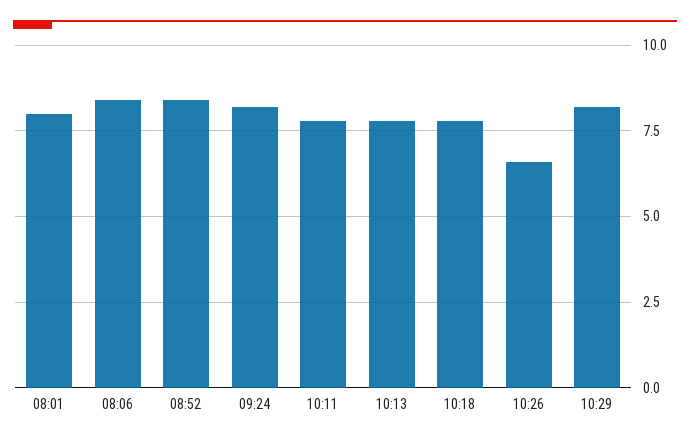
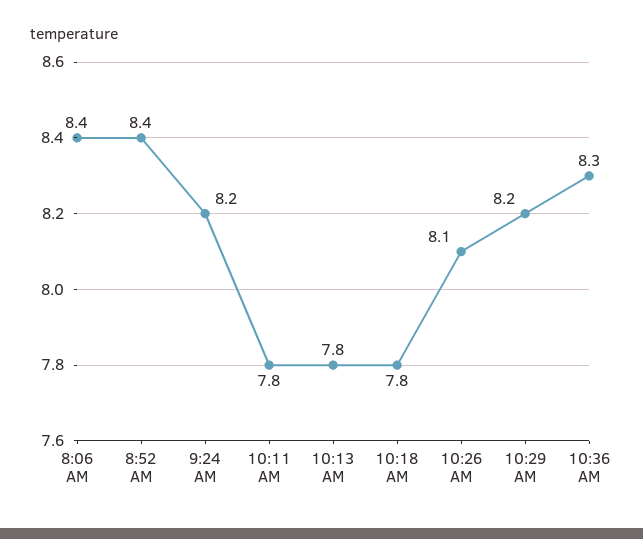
08:01: 8 -> none
10:26: 6.5 -> 8.1
10:36 AM: none -> 8.3

